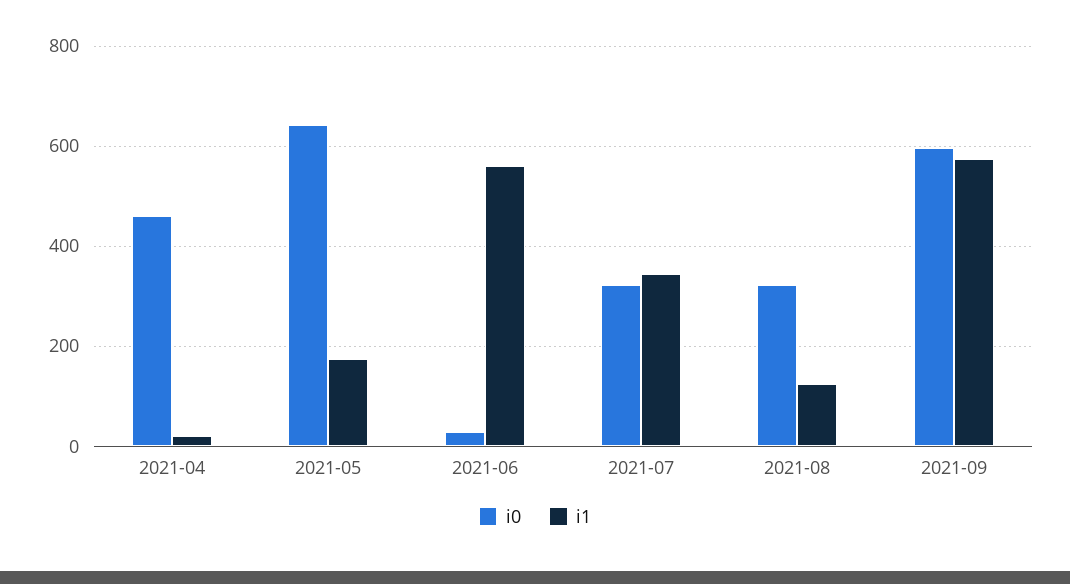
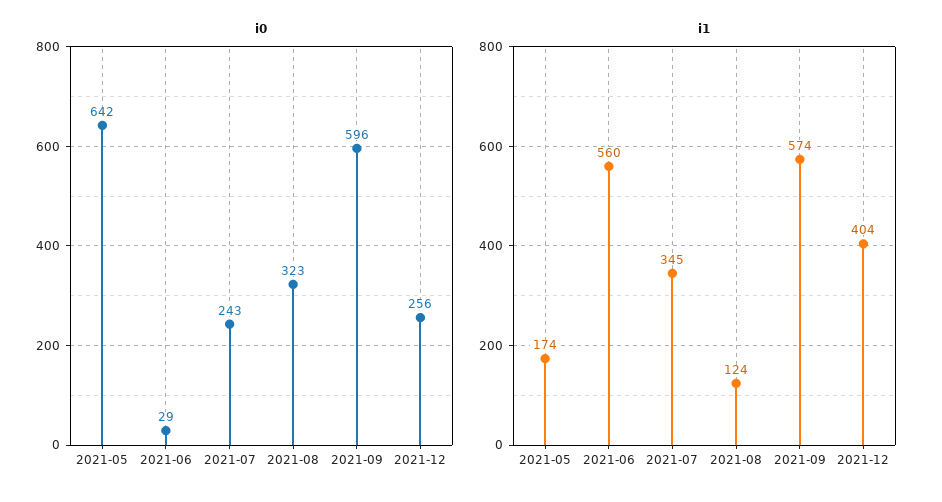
i0, 2021-04: 460 -> none
i1, 2021-04: 20 -> none
i0, 2021-07: 320 -> 243
i0, 2021-12: none -> 256
i1, 2021-12: none -> 404

